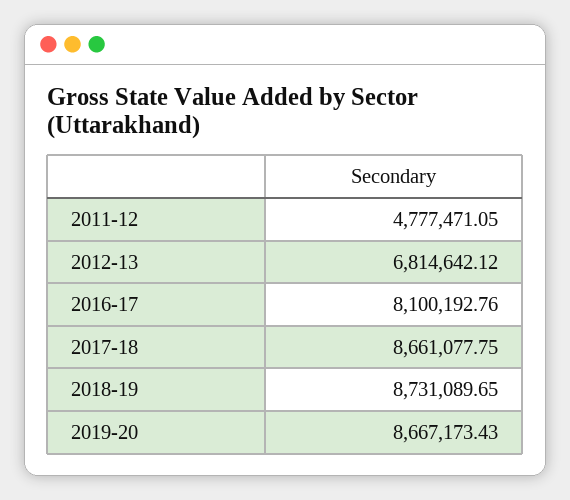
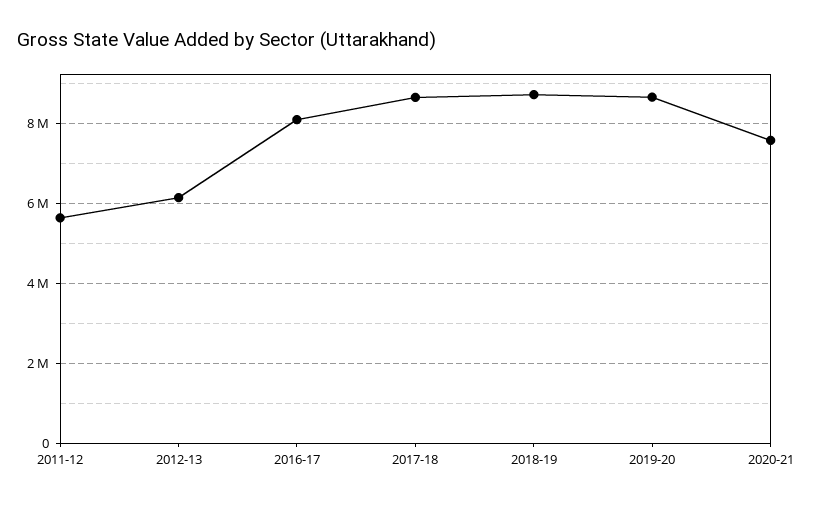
2011-12: 4777471.05 -> 5600000
2012-13: 6814642.12 -> 6200000
2020-21: none -> 7600000

